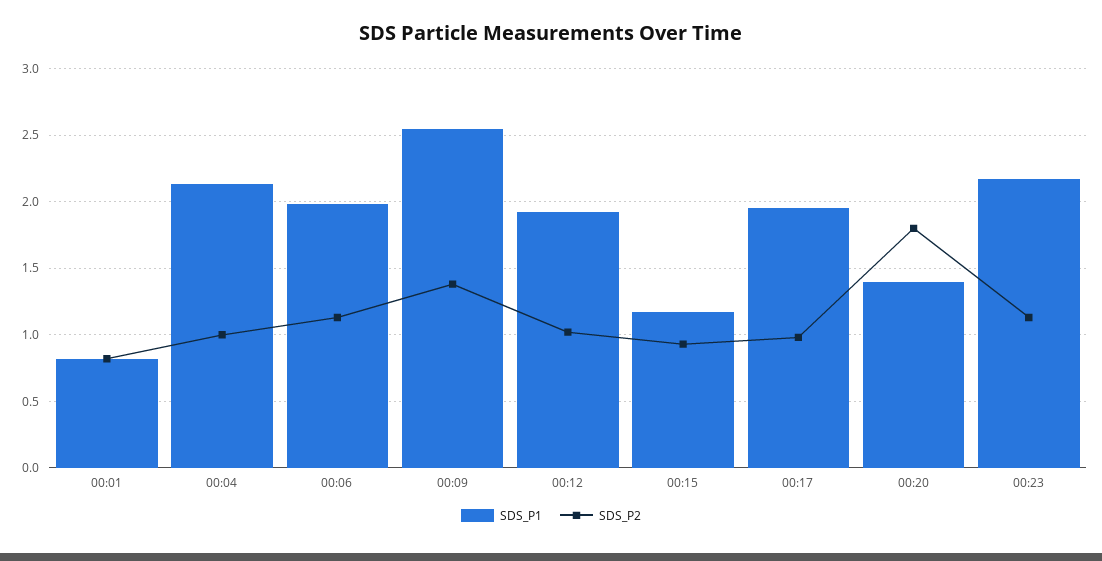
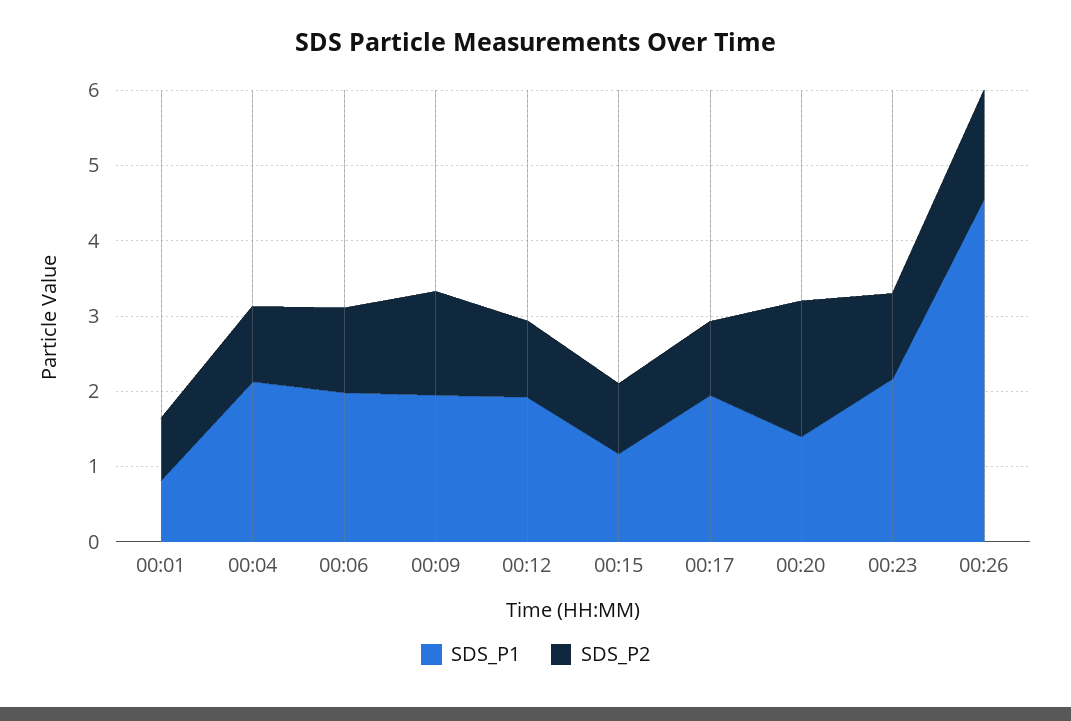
SDS_P1, 00:09: 2.55 -> 2
SDS_P1, 00:26: none -> 4.6
SDS_P2, 00:26: none -> 1.4

